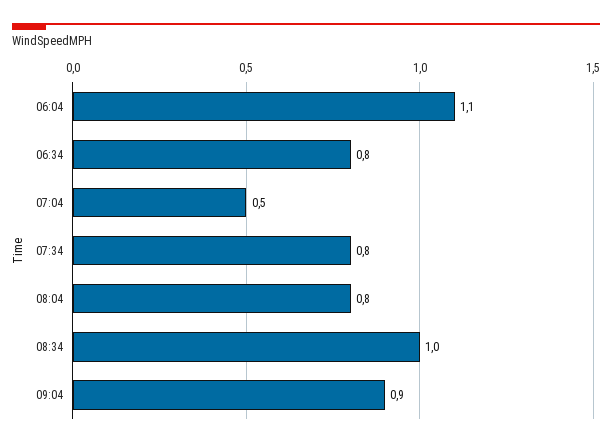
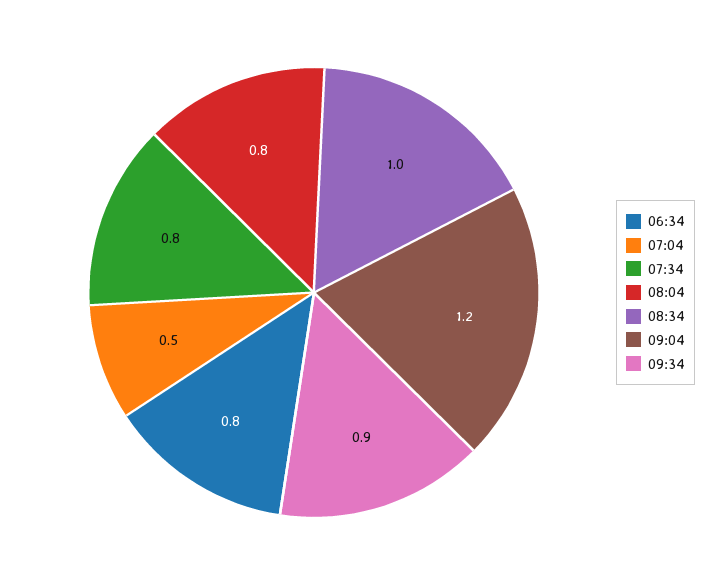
06:04: 1.1 -> none
09:04: 0.9 -> 1.2
09:34: none -> 0.9

